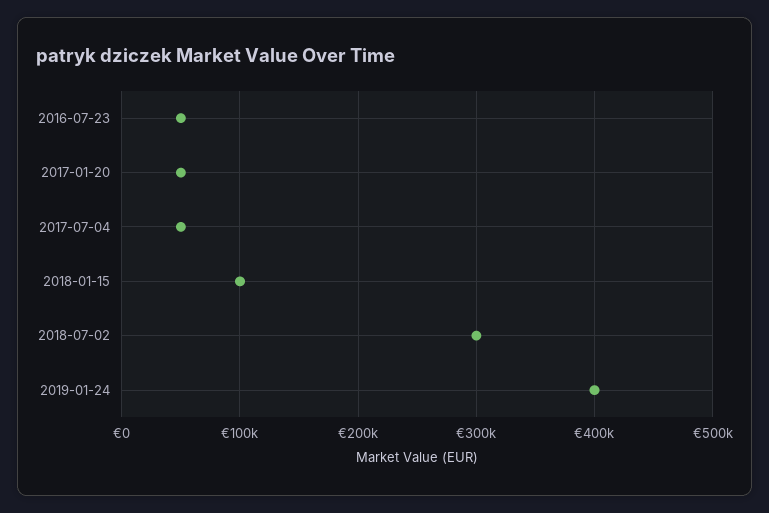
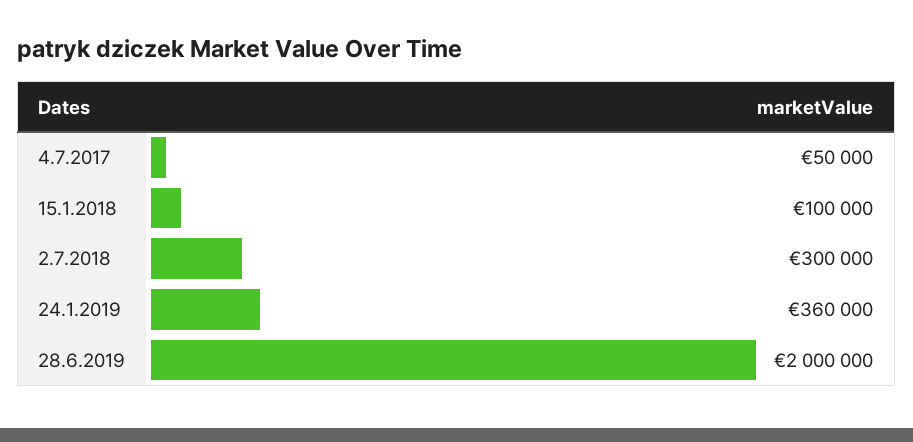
2016-07-23: 50000 -> none
2017-01-20: 50000 -> none
2019-01-24: 400000 -> 360000
28.6.2019: none -> 2000000

